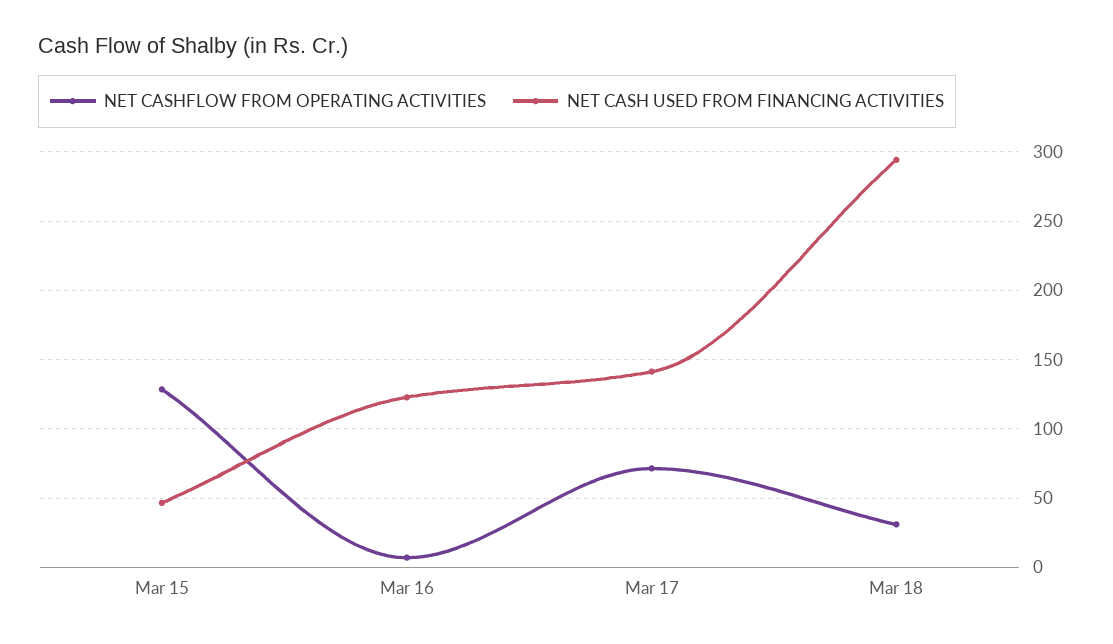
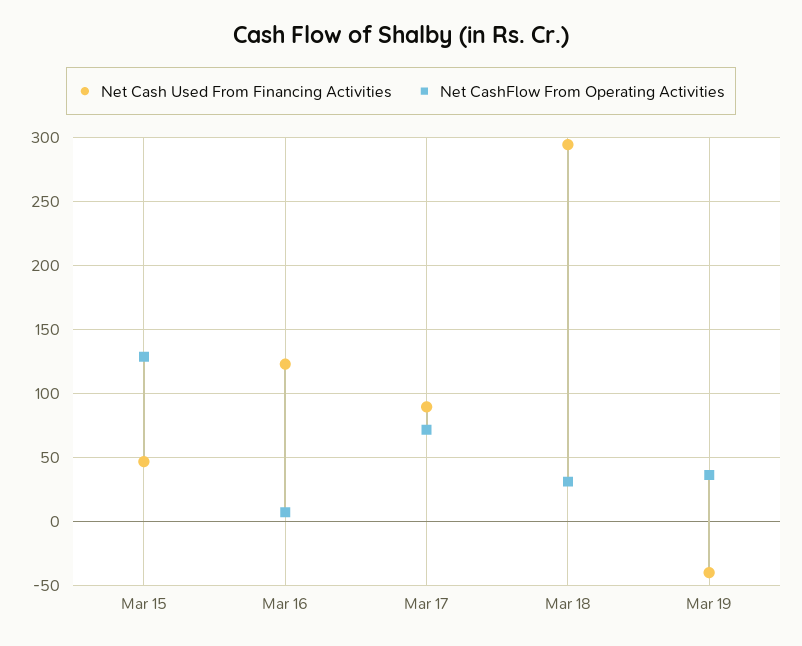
NET CASH USED FROM FINANCING ACTIVITIES, Mar 17: 140 -> 90
NET CASH USED FROM FINANCING ACTIVITIES, Mar 19: none -> -40
NET CASHFLOW FROM OPERATING ACTIVITIES, Mar 19: none -> 35

